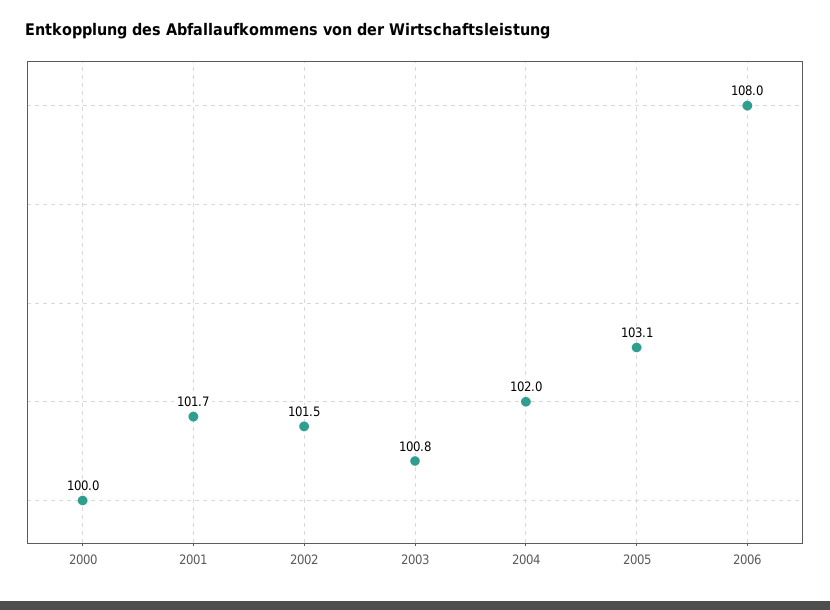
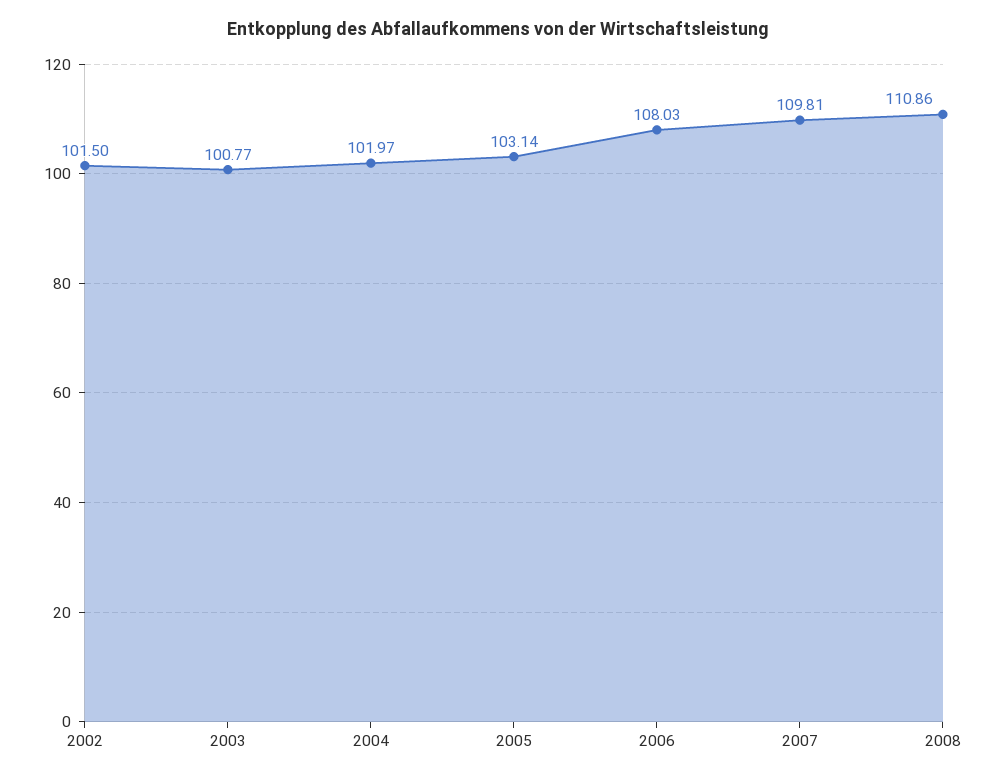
2000: 100 -> none
2001: 101.7 -> none
2007: none -> 109.81
2008: none -> 110.86

